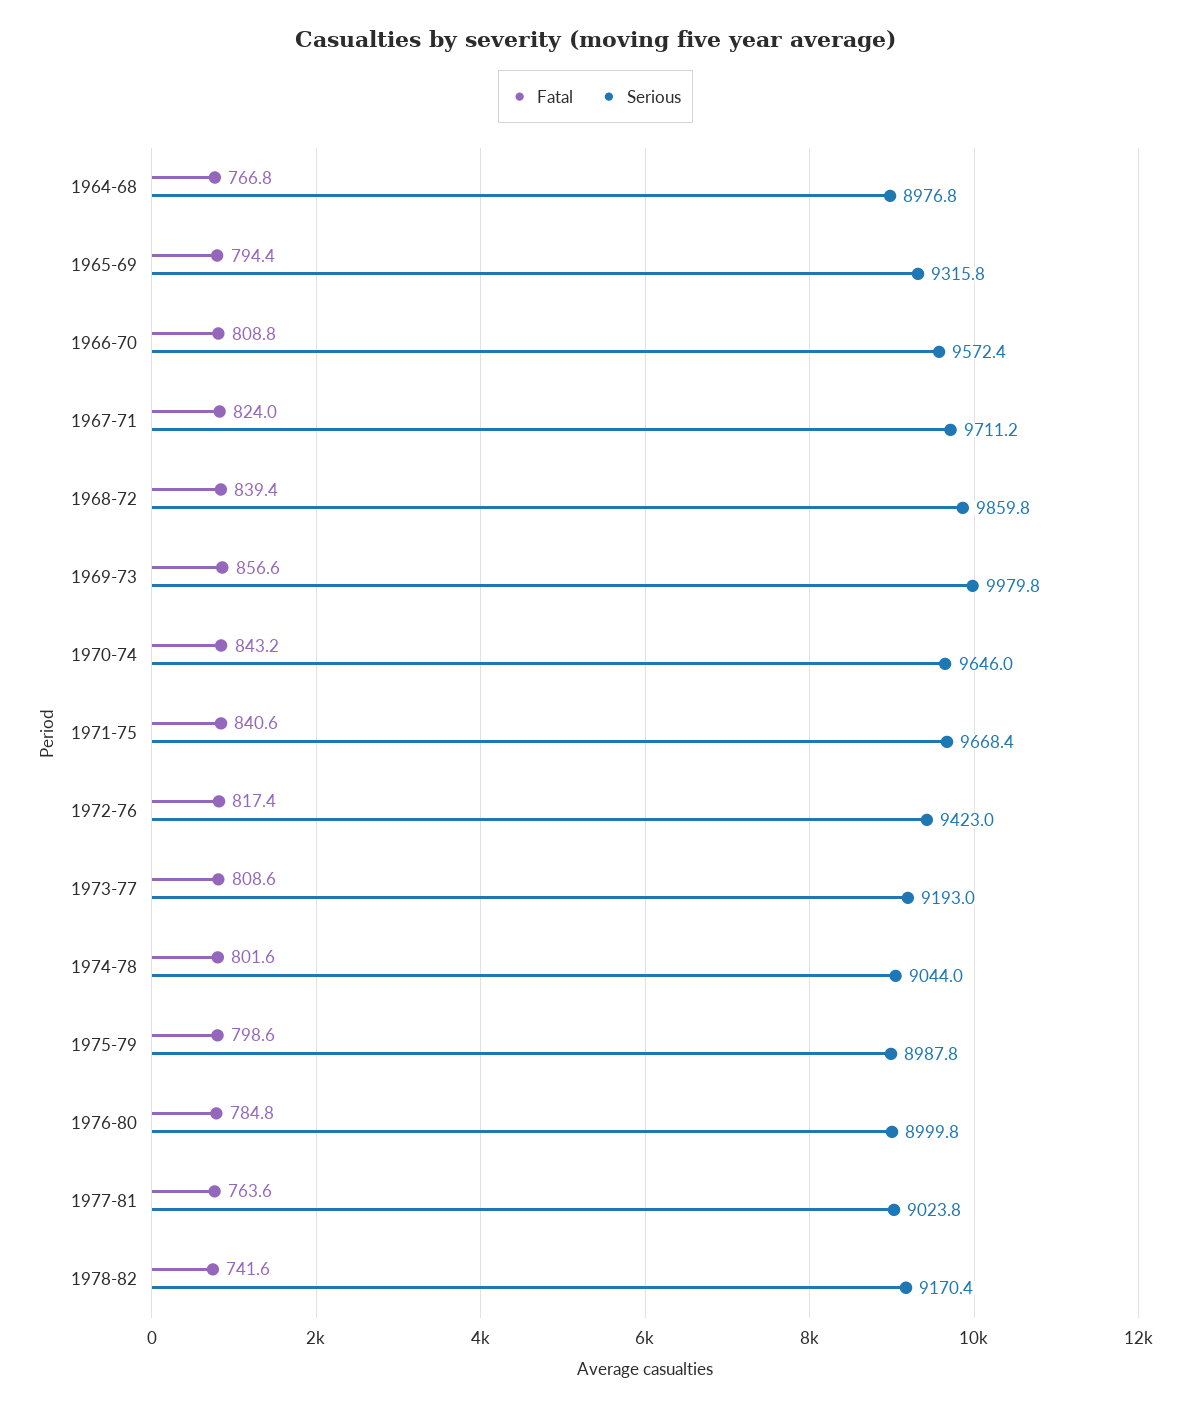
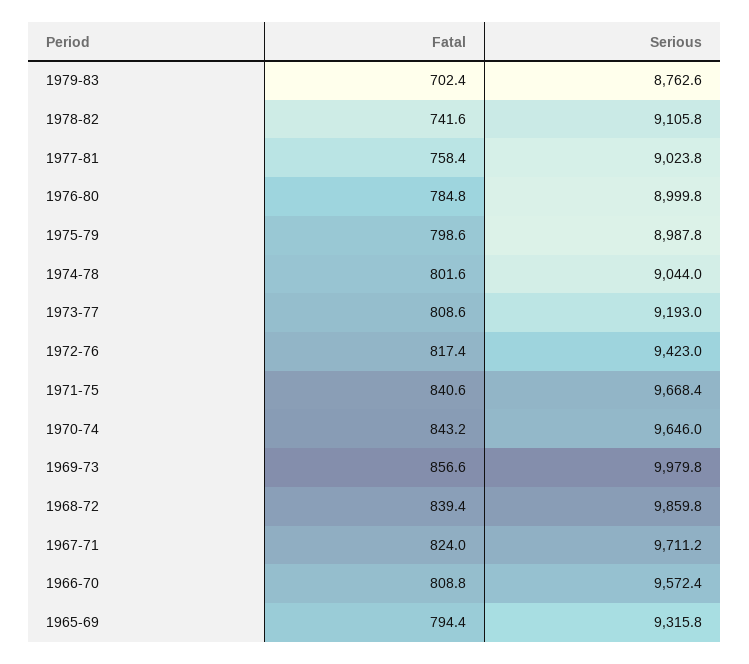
Fatal, 1964-68: 766.8 -> none
Serious, 1964-68: 8976.8 -> none
Fatal, 1977-81: 763.6 -> 758.4
Serious, 1978-82: 9170.4 -> 9105.8
Fatal, 1979-83: none -> 702.4
Serious, 1979-83: none -> 8762.6

